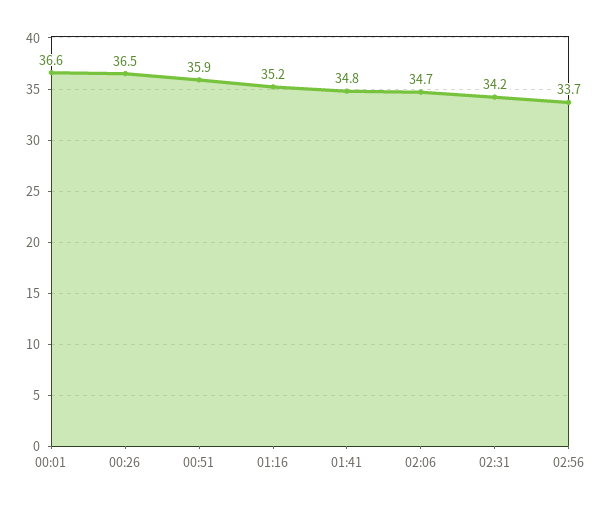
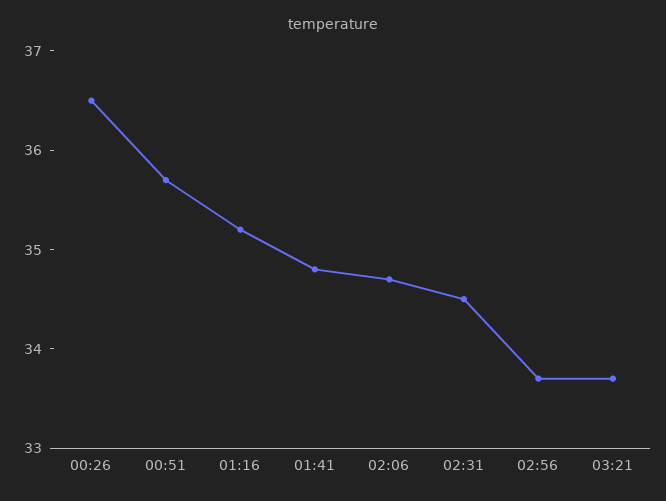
00:01: 36.6 -> none
00:51: 35.9 -> 35.7
02:31: 34.2 -> 34.5
03:21: none -> 33.7

